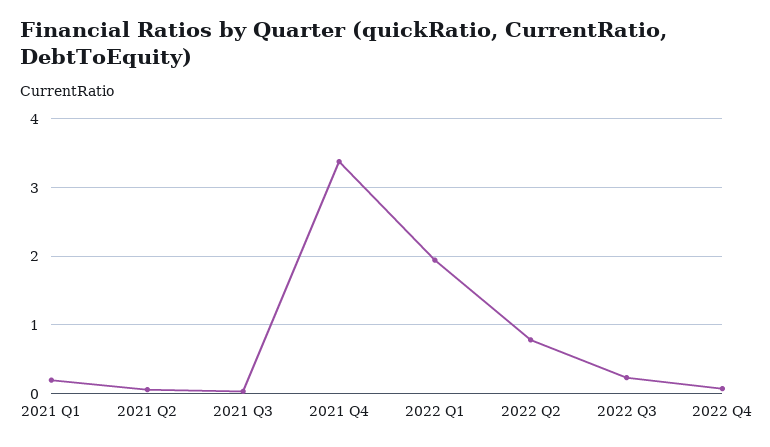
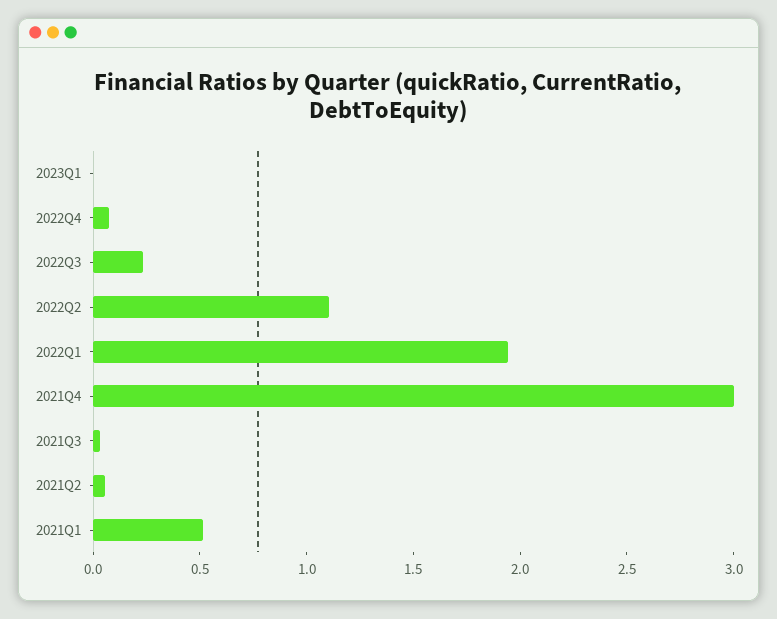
2021 Q1: 0.2 -> 0.5
2021 Q4: 3.4 -> 3
2022 Q2: 0.8 -> 1.1
2023Q1: none -> 0

